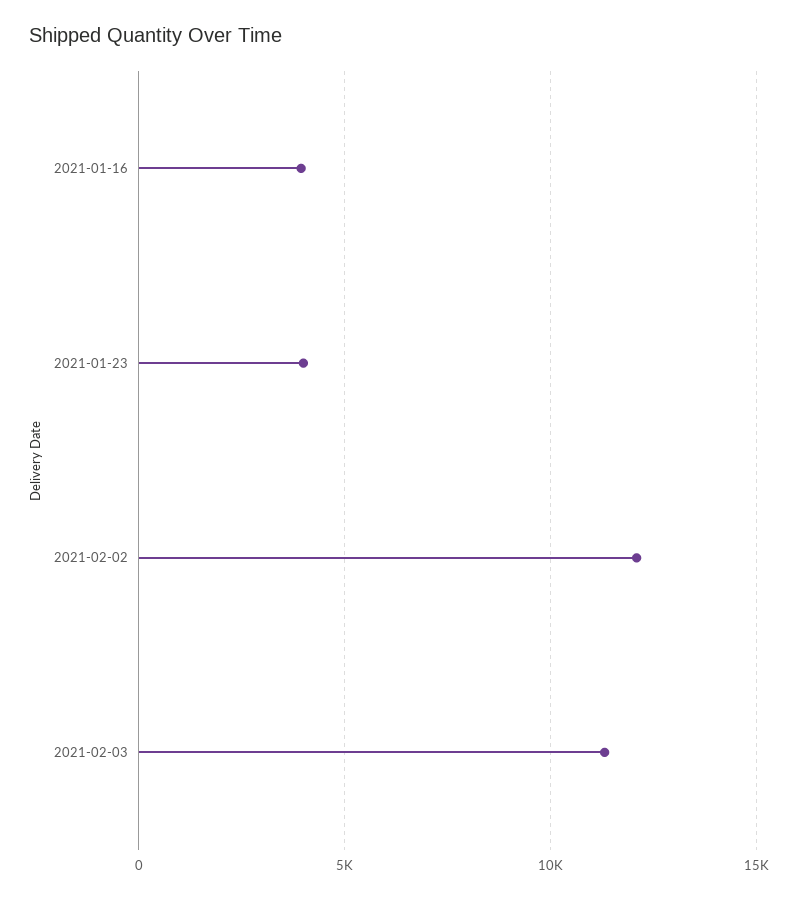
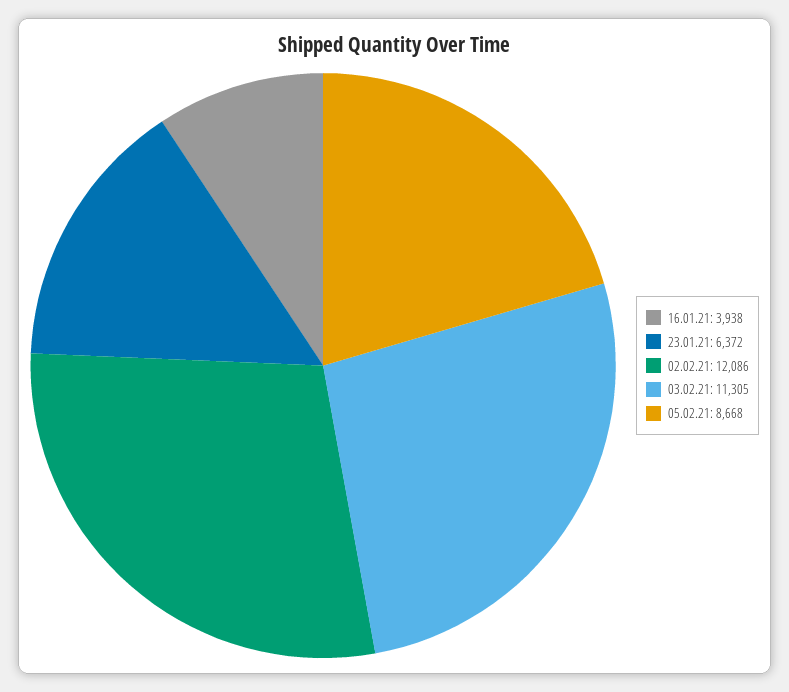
2021-01-23: 4000 -> 6372
05.02.21: none -> 8668

